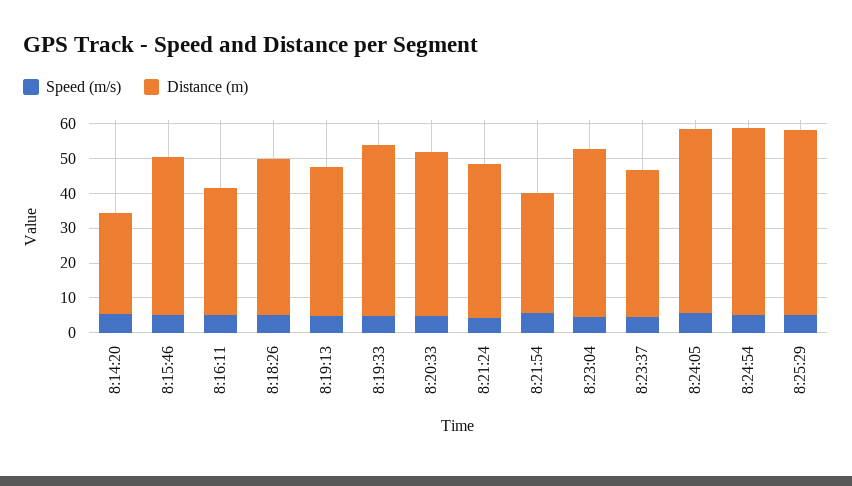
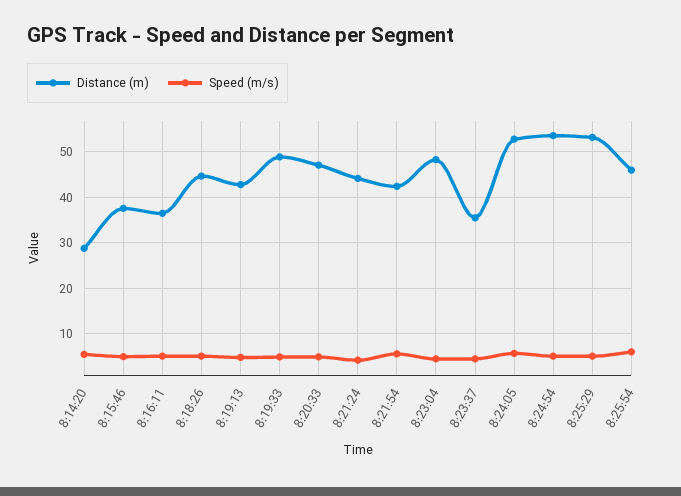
Distance (m), 8:15:46: 45 -> 38
Distance (m), 8:21:54: 35 -> 42
Distance (m), 8:23:37: 42.5 -> 36
Distance (m), 8:25:54: none -> 46
Speed (m/s), 8:25:54: none -> 6

